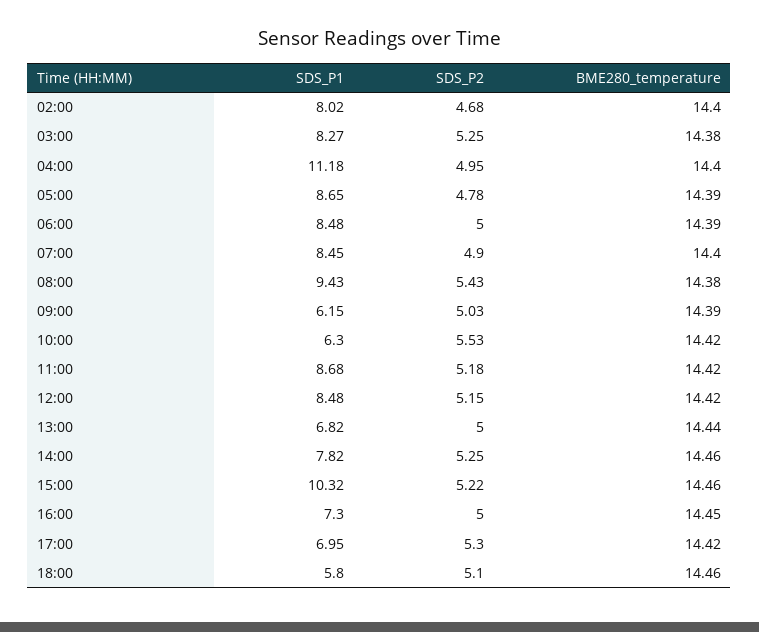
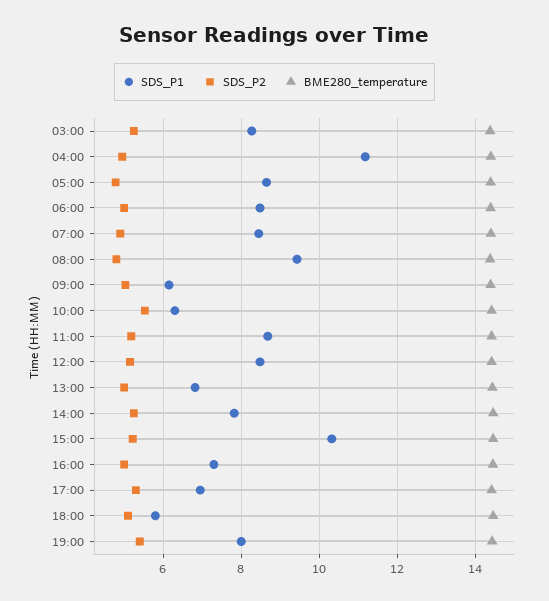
SDS_P1, 02:00: 8.02 -> none
SDS_P2, 02:00: 4.68 -> none
BME280_temperature, 02:00: 14.4 -> none
SDS_P2, 08:00: 5.43 -> 4.8
SDS_P1, 19:00: none -> 8
SDS_P2, 19:00: none -> 5.4
BME280_temperature, 19:00: none -> 14.4

